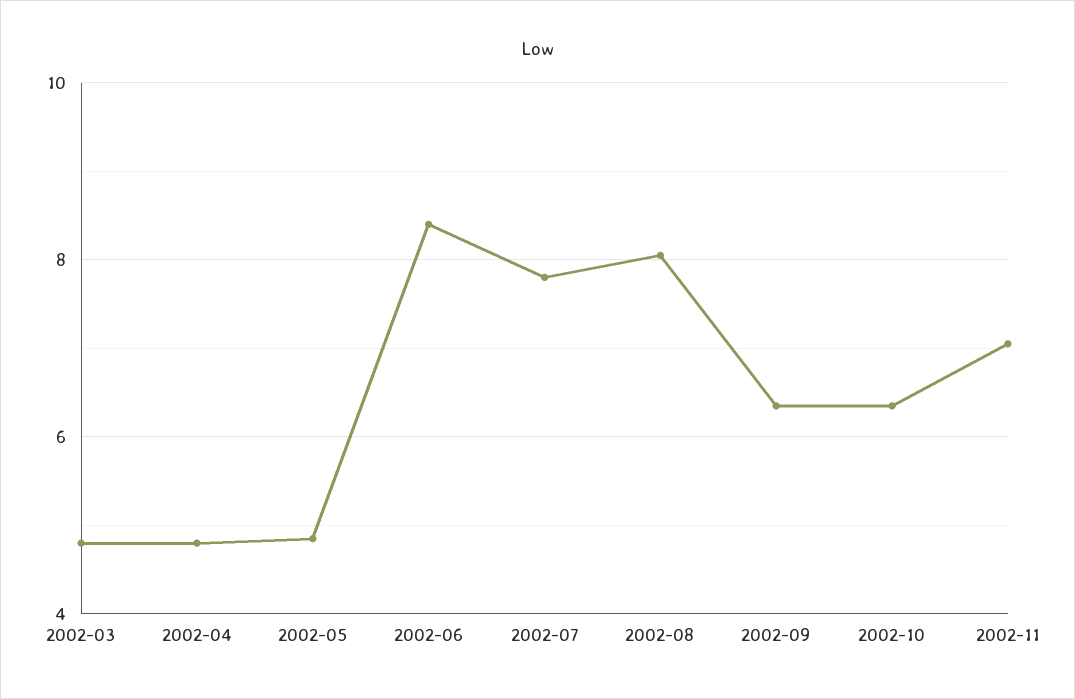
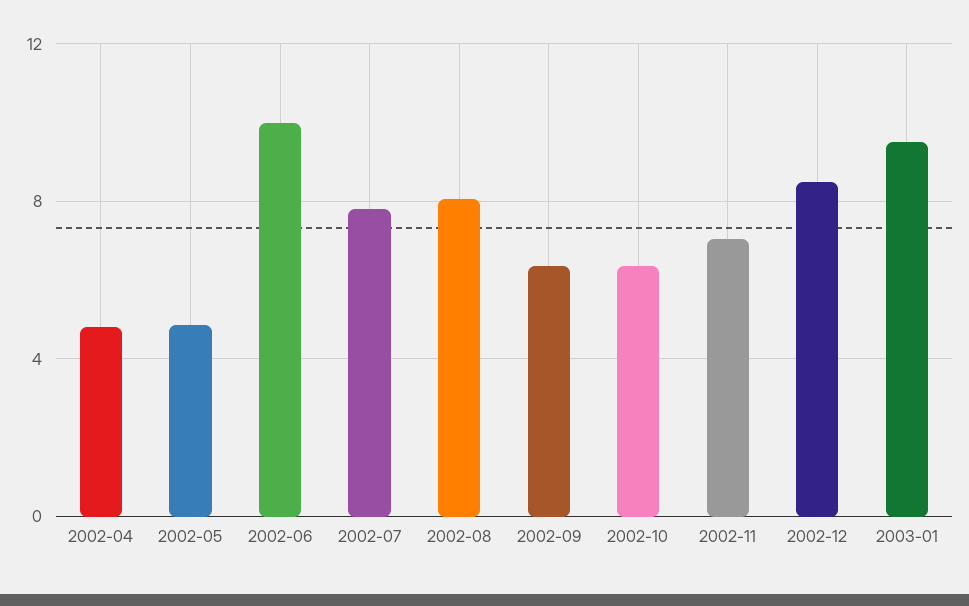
2002-03: 4.8 -> none
2002-06: 8.4 -> 10
2002-12: none -> 8.5
2003-01: none -> 9.5

